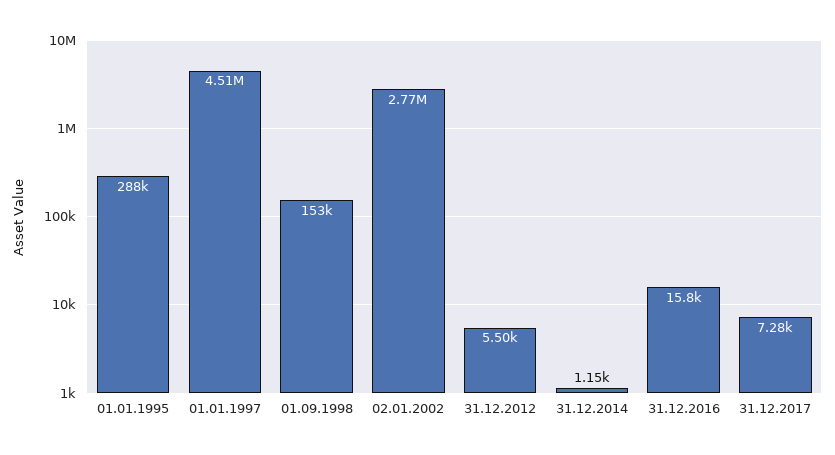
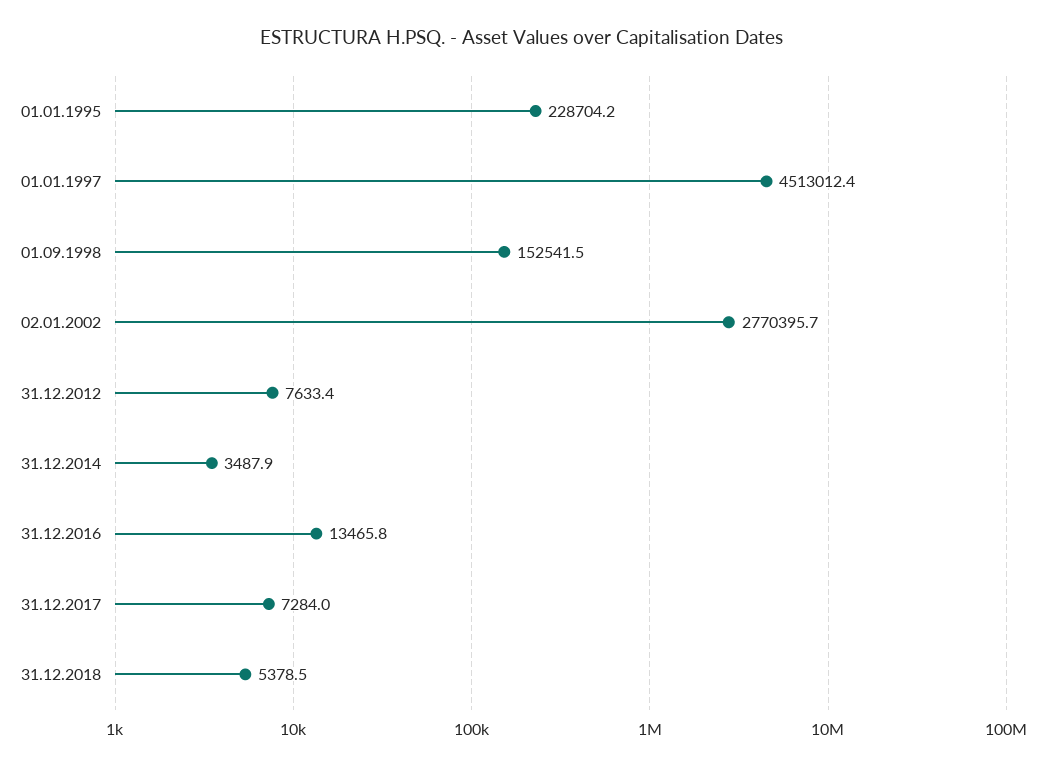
01.01.1995: 288000 -> 228704.2
31.12.2012: 5500 -> 7633.4
31.12.2014: 1150 -> 3487.9
31.12.2016: 15800 -> 13465.8
31.12.2018: none -> 5378.5

